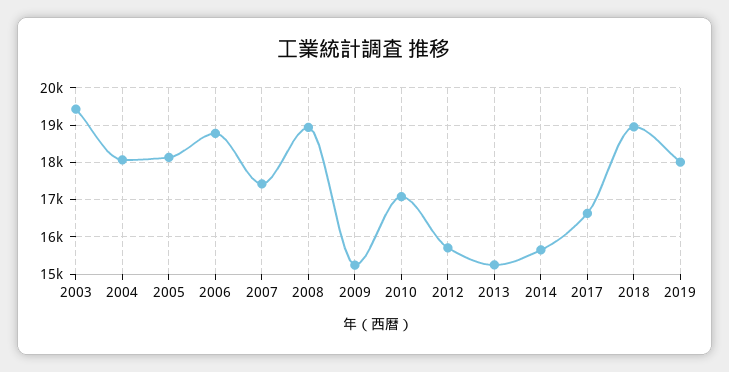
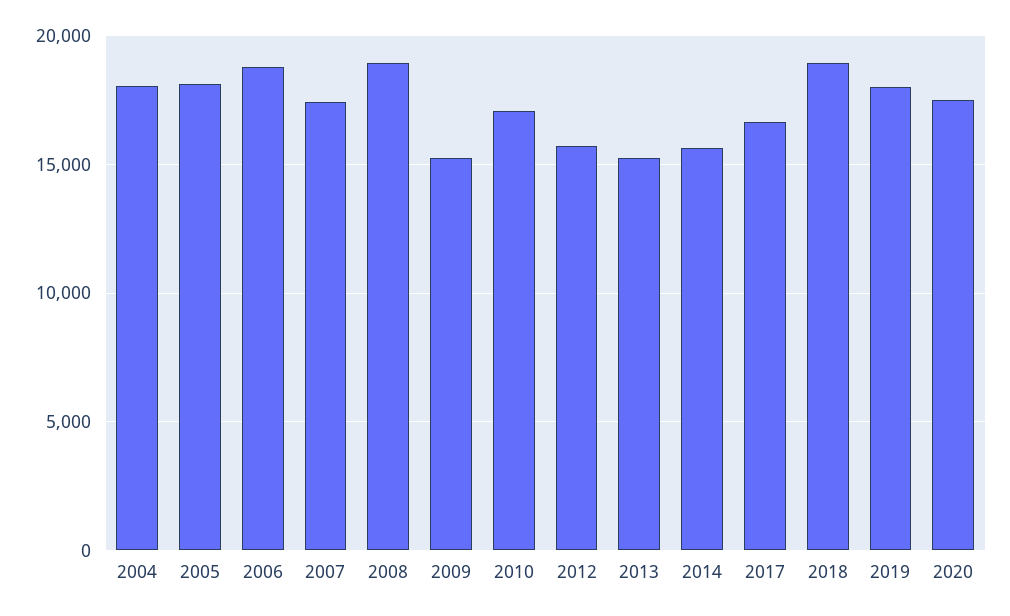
2003: 19400 -> none
2020: none -> 17500

